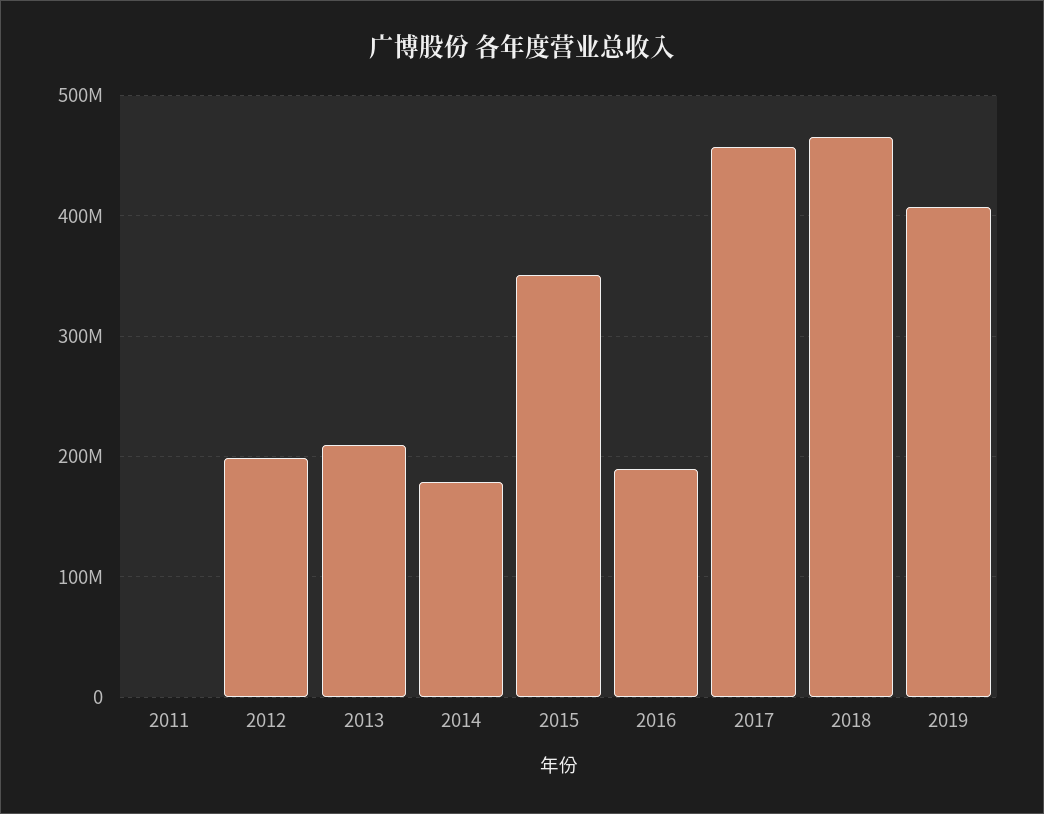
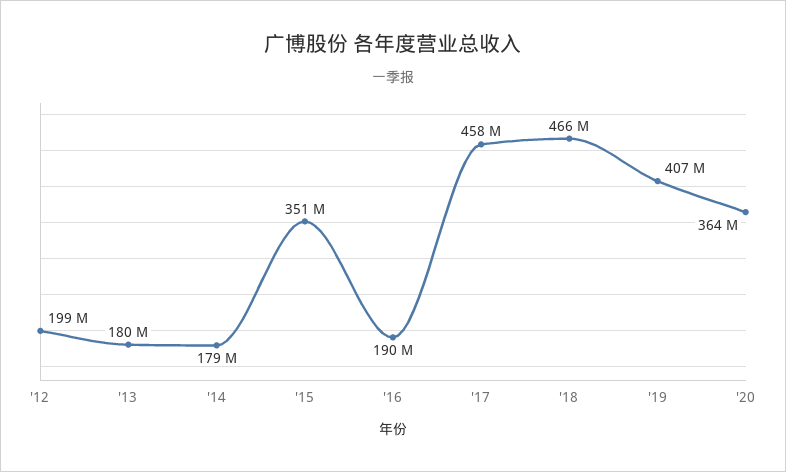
2011: 0 -> none
2013: 210000000 -> 180000000
'20: none -> 364000000

